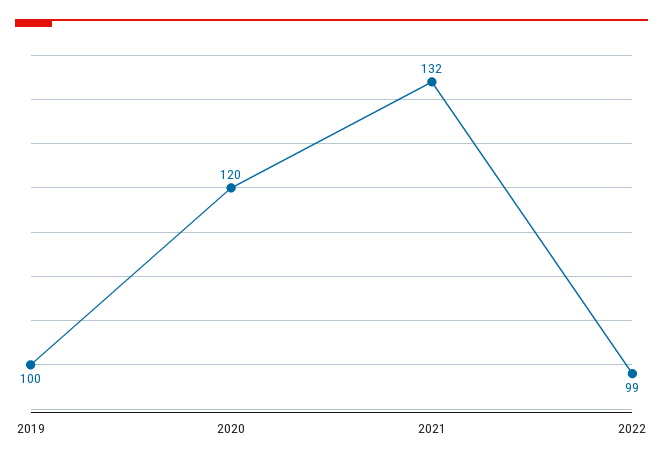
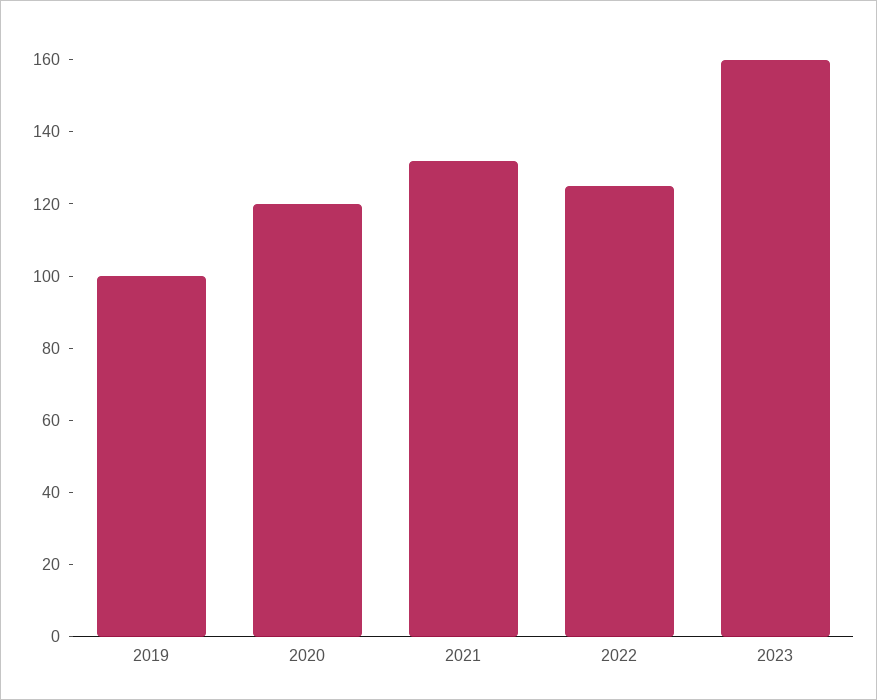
2022: 99 -> 125
2023: none -> 160

